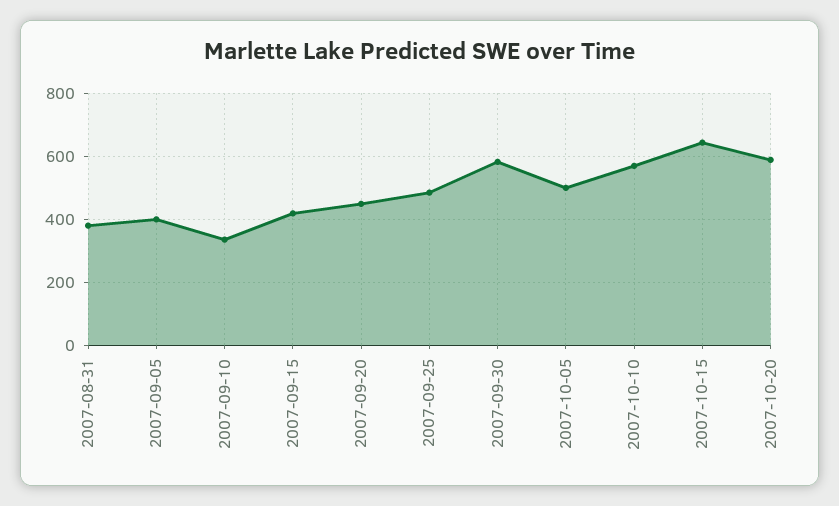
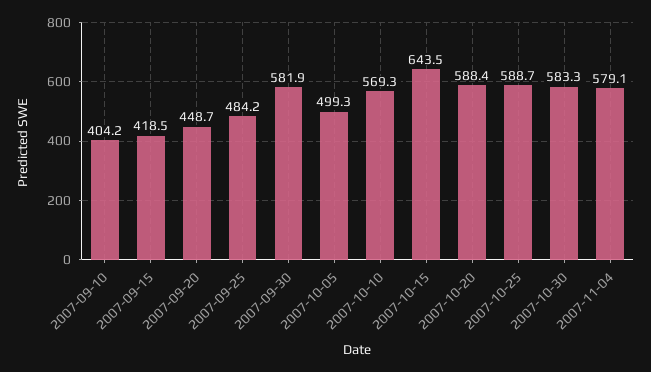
2007-08-31: 380 -> none
2007-09-05: 400 -> none
2007-09-10: 340 -> 404.2
2007-10-25: none -> 588.7
2007-10-30: none -> 583.3
2007-11-04: none -> 579.1

